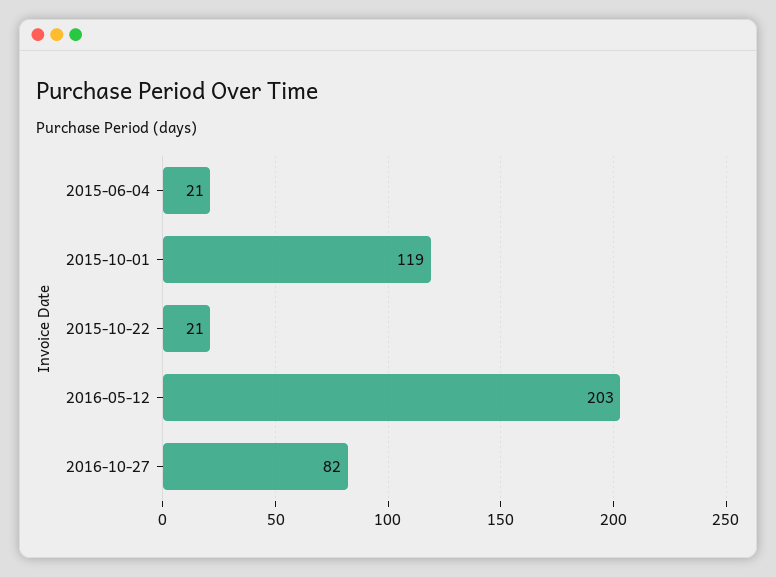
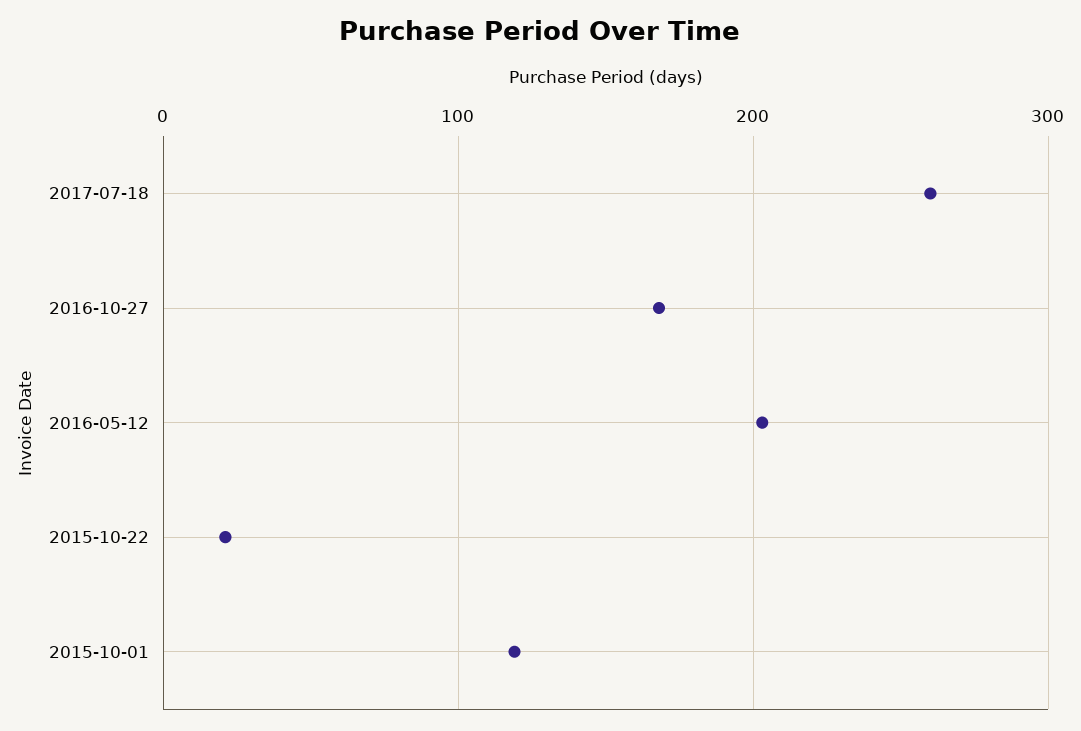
2015-06-04: 21 -> none
2016-10-27: 82 -> 170
2017-07-18: none -> 260

